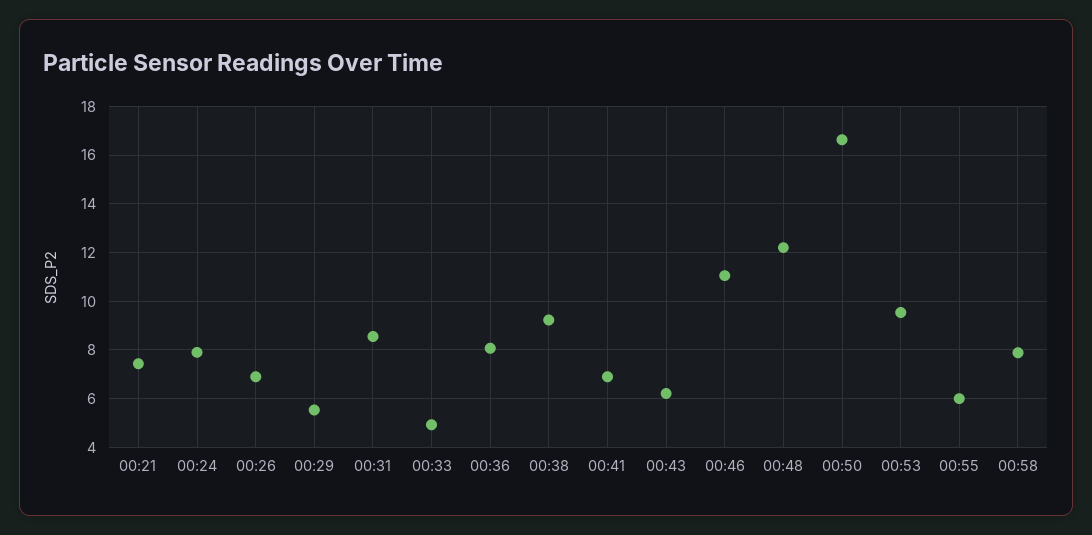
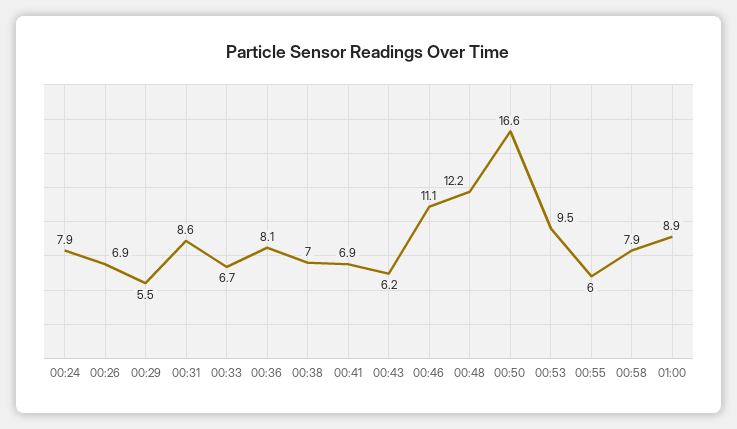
00:21: 7.5 -> none
00:33: 5 -> 6.7
00:38: 9.25 -> 7
01:00: none -> 8.9

